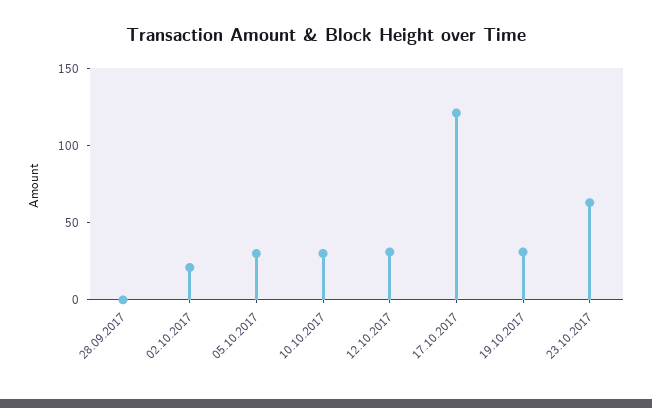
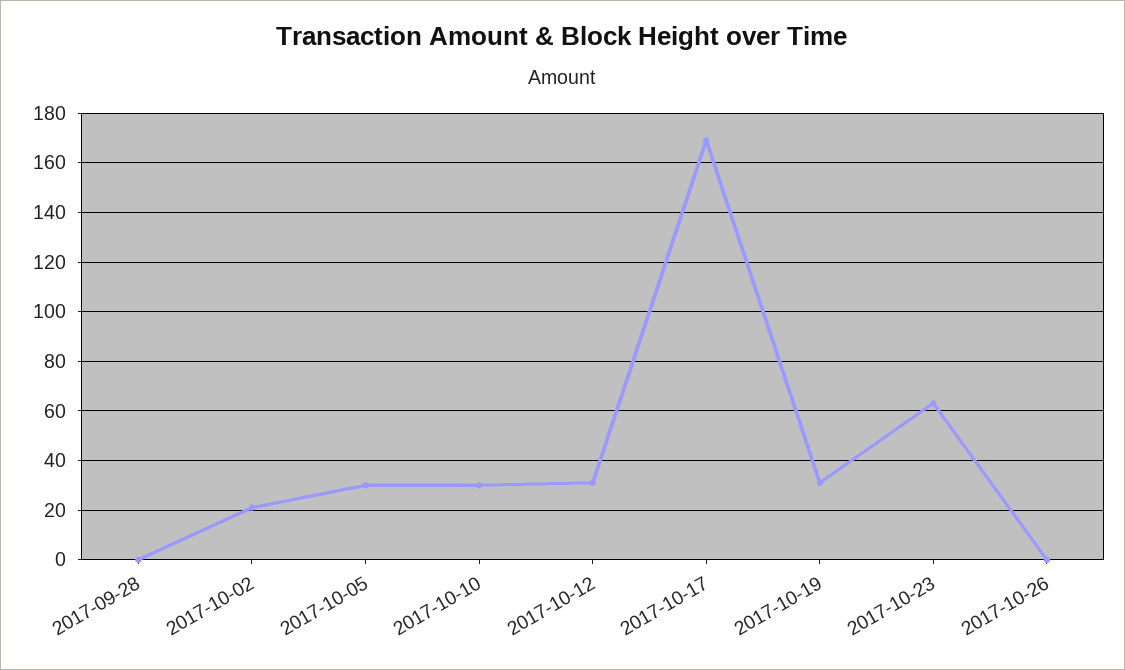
17.10.2017: 120 -> 170
2017-10-26: none -> 0

